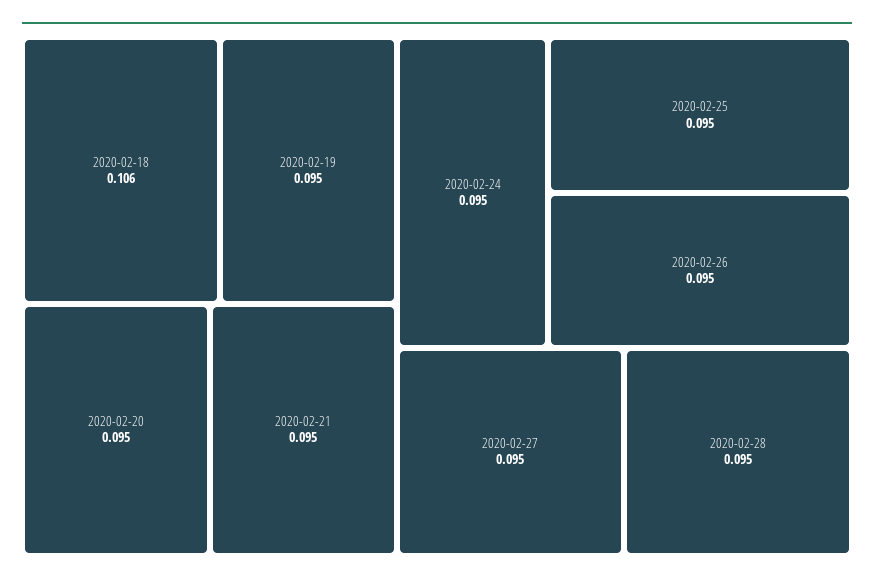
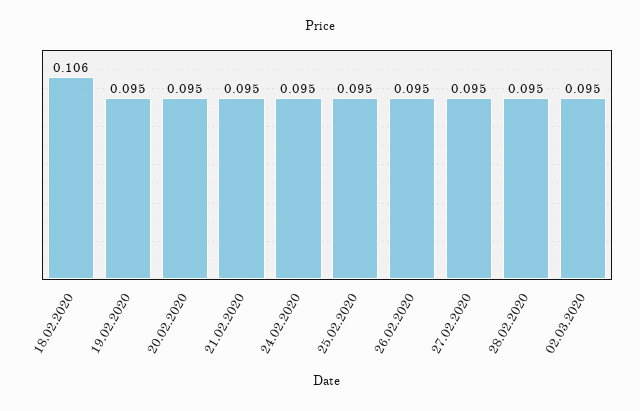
02.03.2020: none -> 0.095

